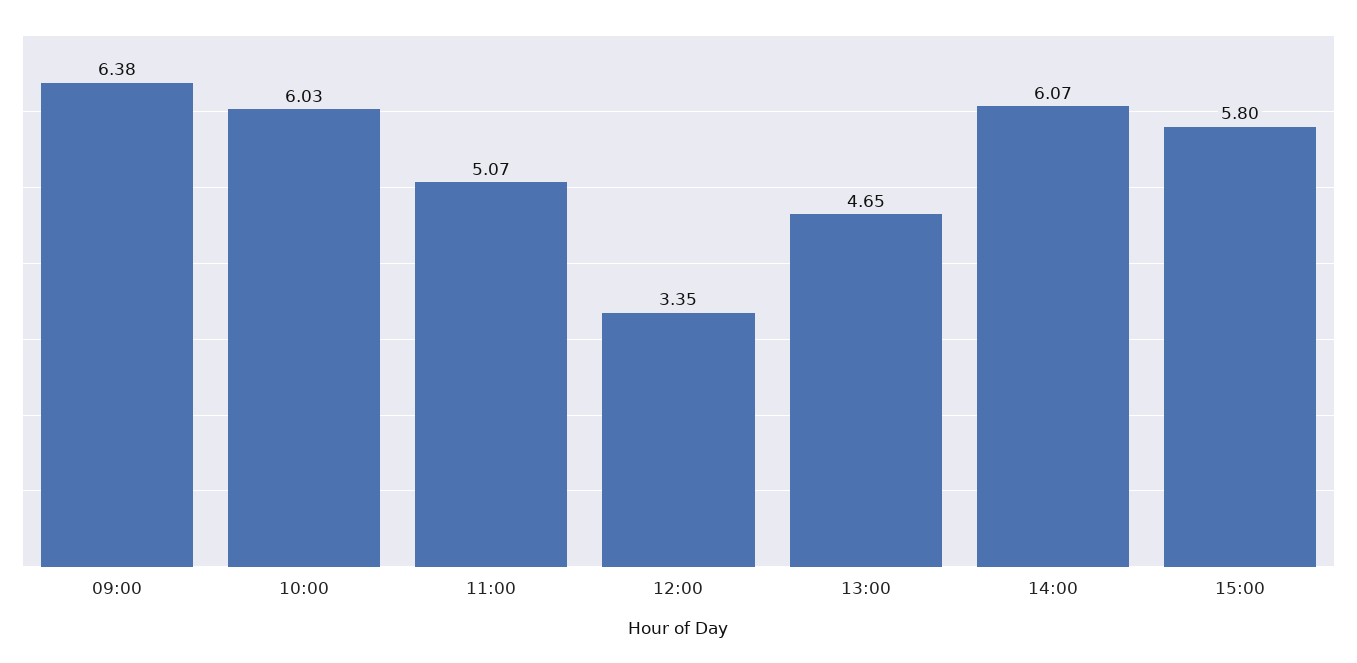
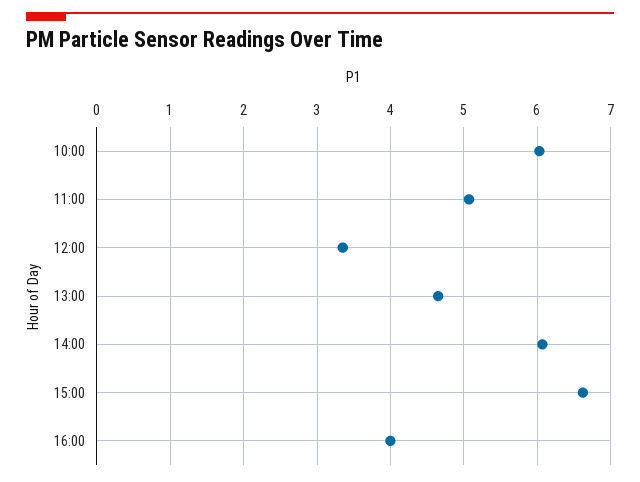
09:00: 6.38 -> none
15:00: 5.8 -> 6.6
16:00: none -> 4

